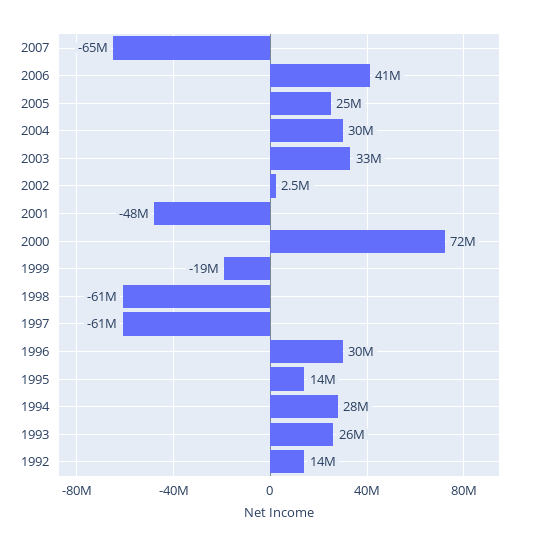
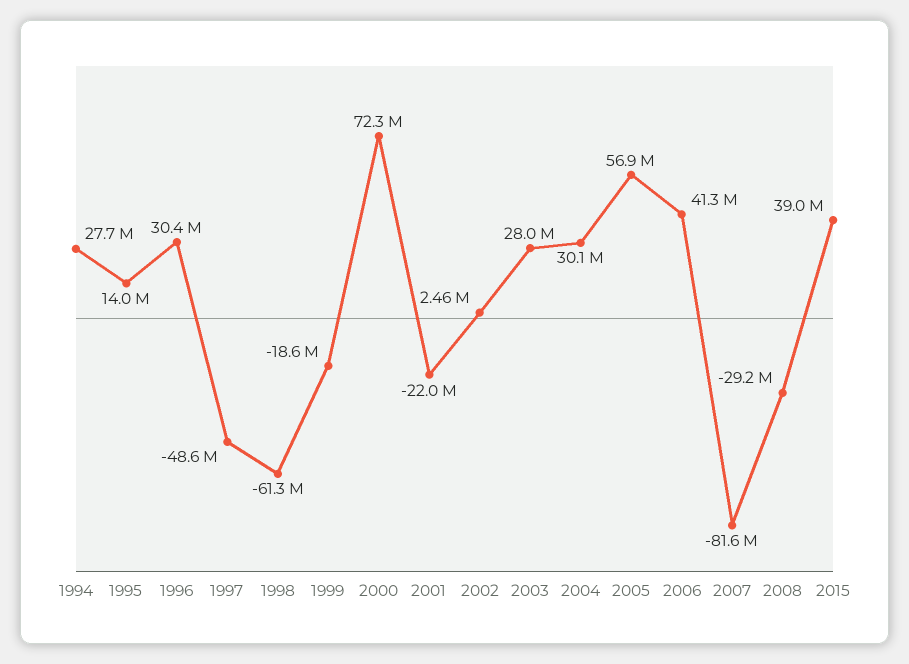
2007: -65000000 -> -81600000
2005: 25000000 -> 56900000
2003: 33000000 -> 28000000
2001: -48000000 -> -22000000
1997: -61000000 -> -48600000
1993: 26000000 -> none
1992: 14000000 -> none
2008: none -> -29200000
2015: none -> 39000000

